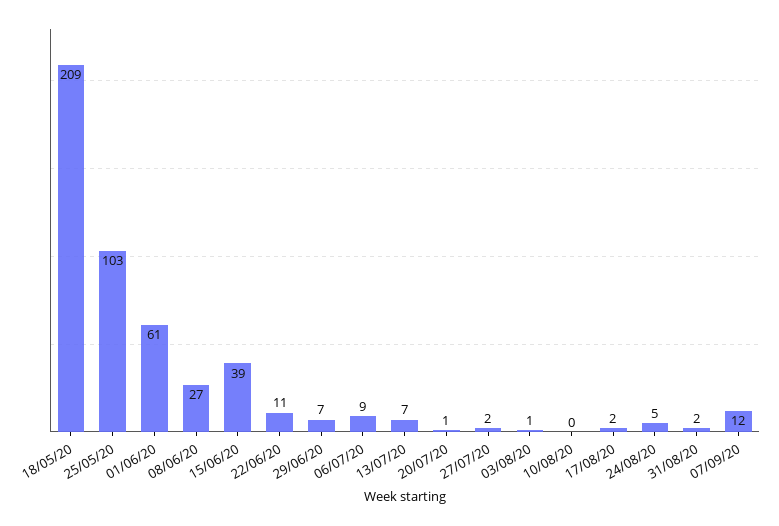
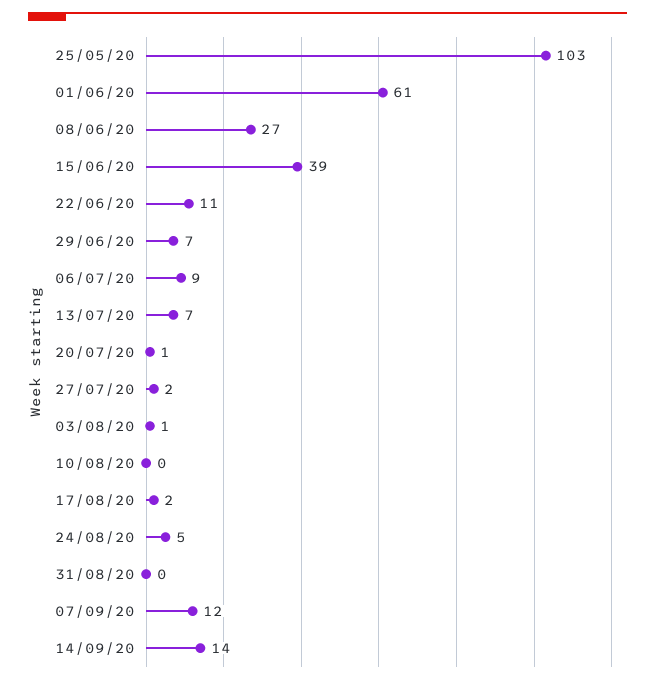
18/05/20: 209 -> none
31/08/20: 2 -> 0
14/09/20: none -> 14

